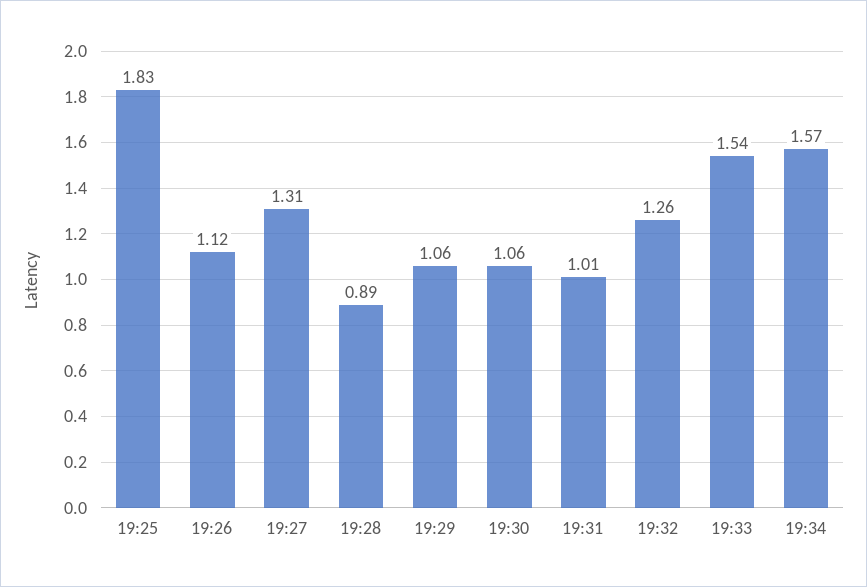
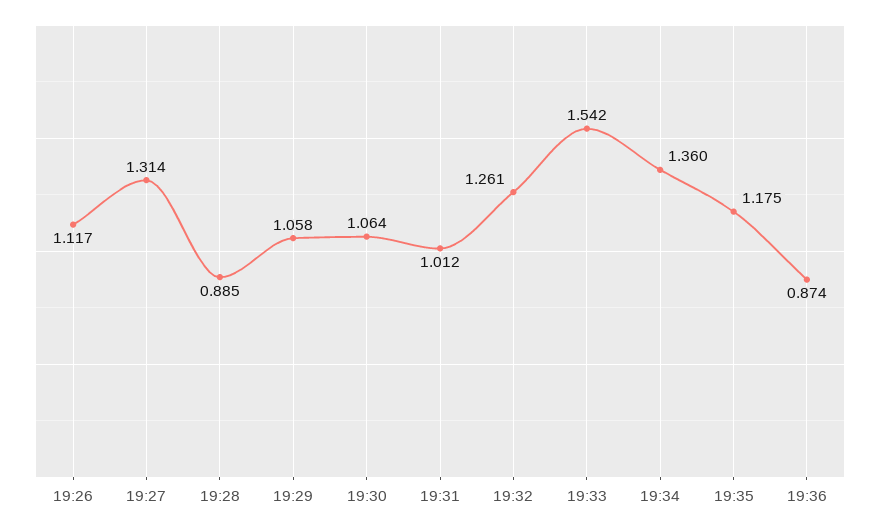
19:25: 1.83 -> none
19:34: 1.57 -> 1.36
19:35: none -> 1.175
19:36: none -> 0.874

